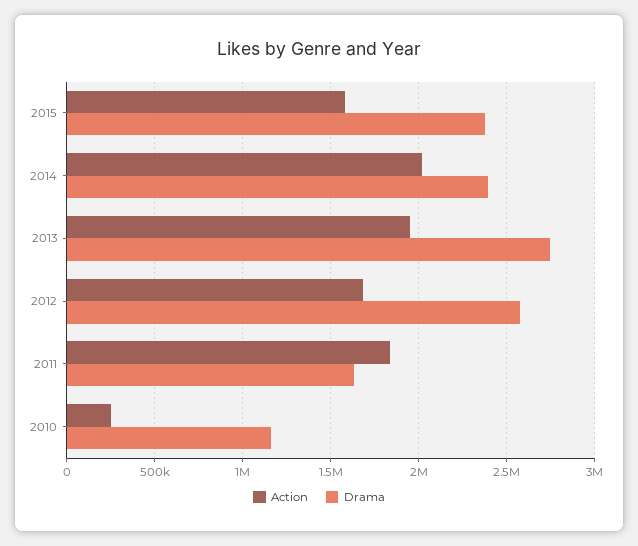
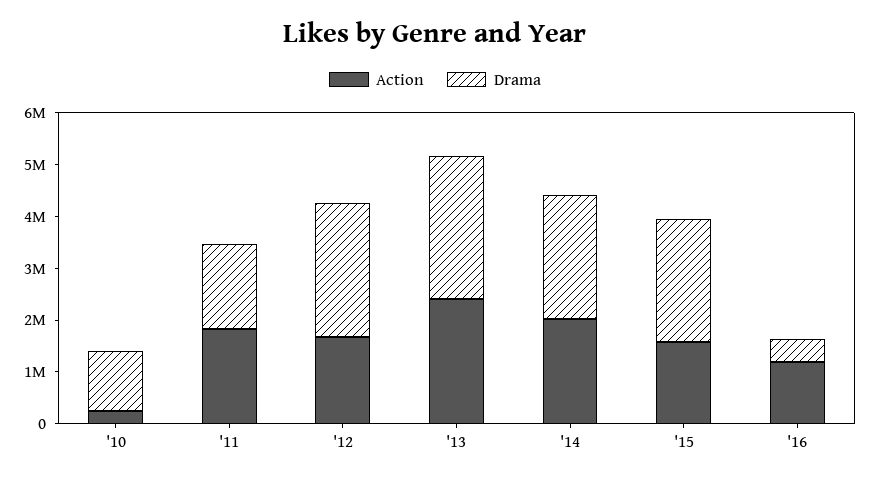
Action, 2013: 1950000 -> 2400000
Action, '16: none -> 1200000
Drama, '16: none -> 400000

